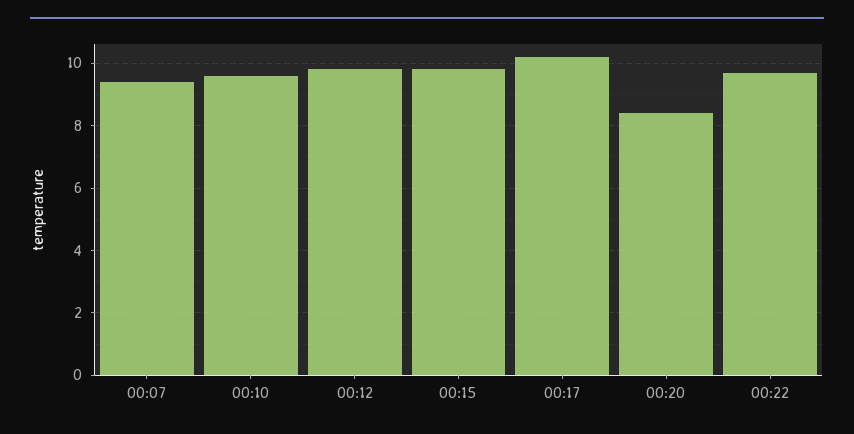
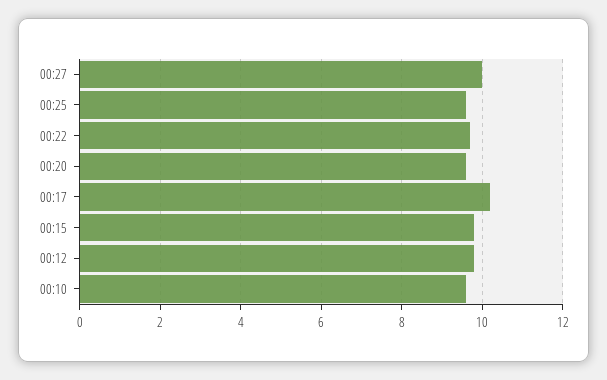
00:07: 9.5 -> none
00:20: 8.5 -> 9.5
00:27: none -> 10
00:25: none -> 9.5

